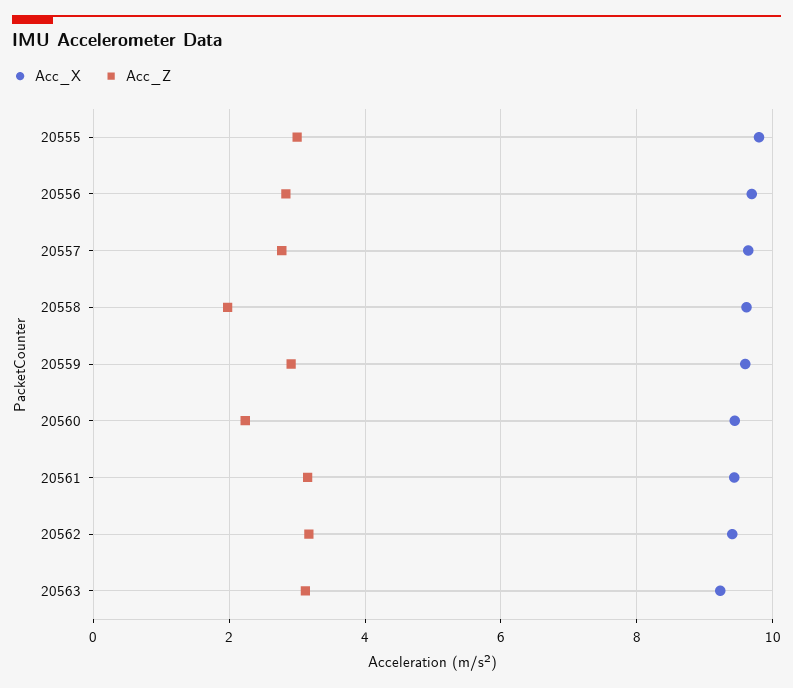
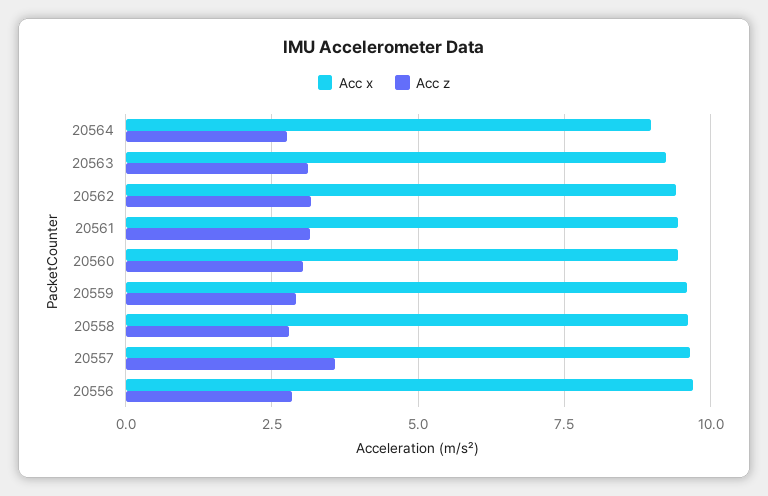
Acc_X, 20555: 9.8 -> none
Acc_Z, 20555: 3 -> none
Acc_Z, 20557: 2.8 -> 3.5
Acc_Z, 20558: 2 -> 2.75
Acc_Z, 20560: 2.2 -> 3
Acc_X, 20564: none -> 9
Acc_Z, 20564: none -> 2.75

